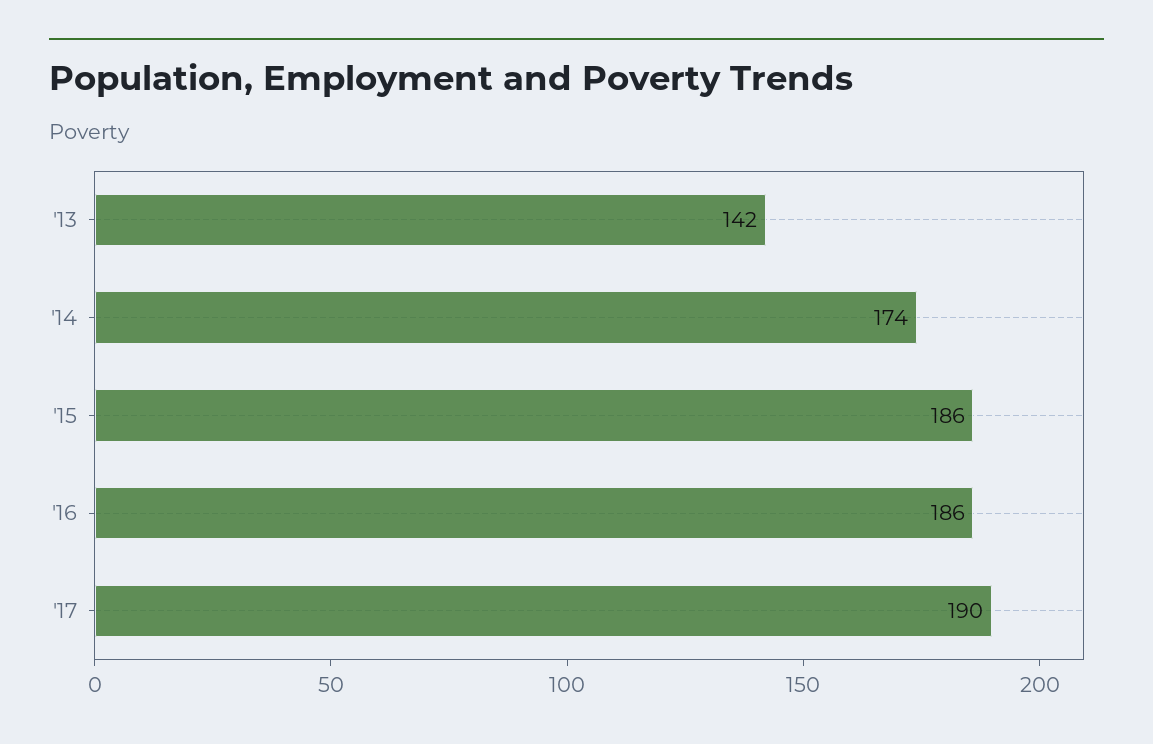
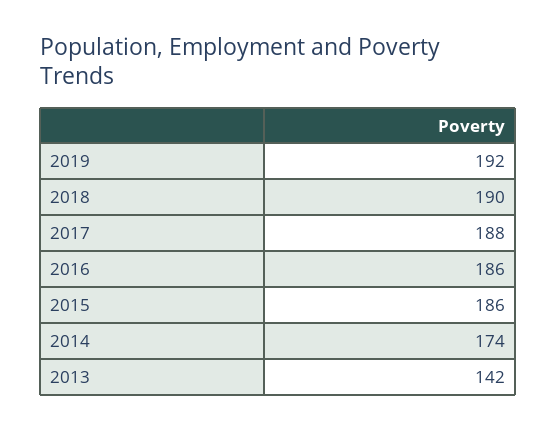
'17: 190 -> 188
2019: none -> 192
2018: none -> 190

